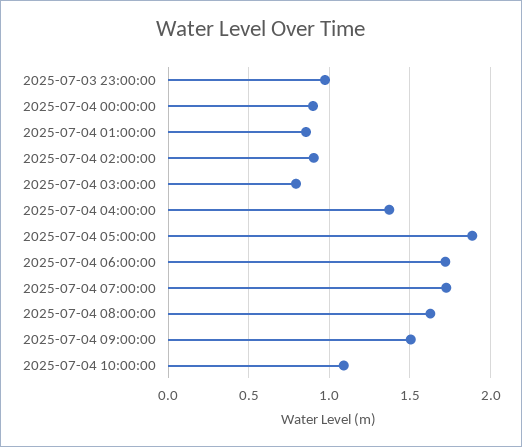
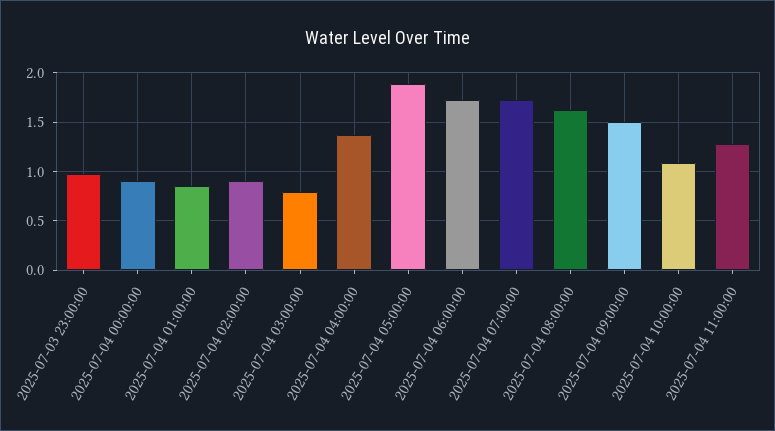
2025-07-04 11:00:00: none -> 1.3

